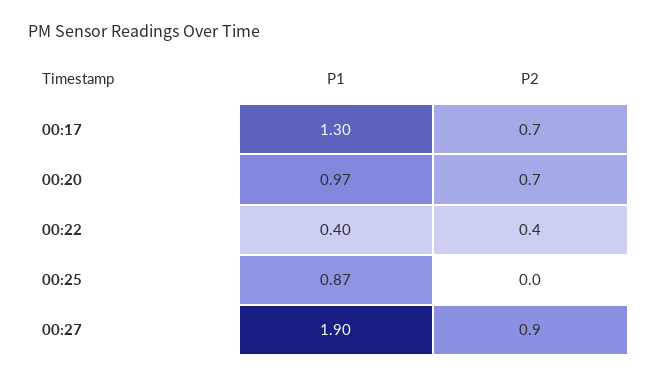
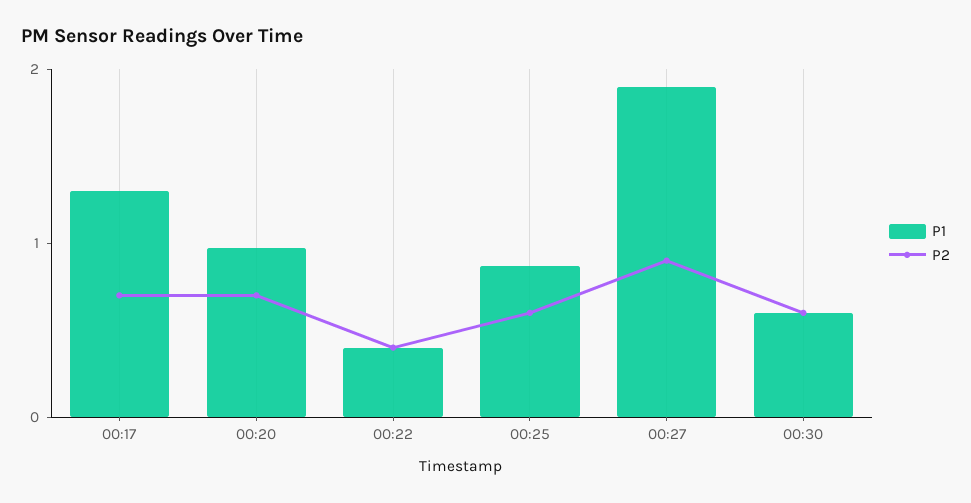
P2, 00:25: 0 -> 0.6
P1, 00:30: none -> 0.6
P2, 00:30: none -> 0.6

